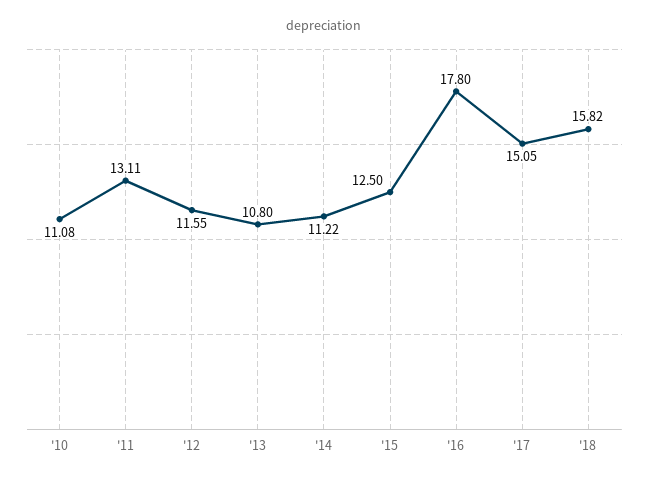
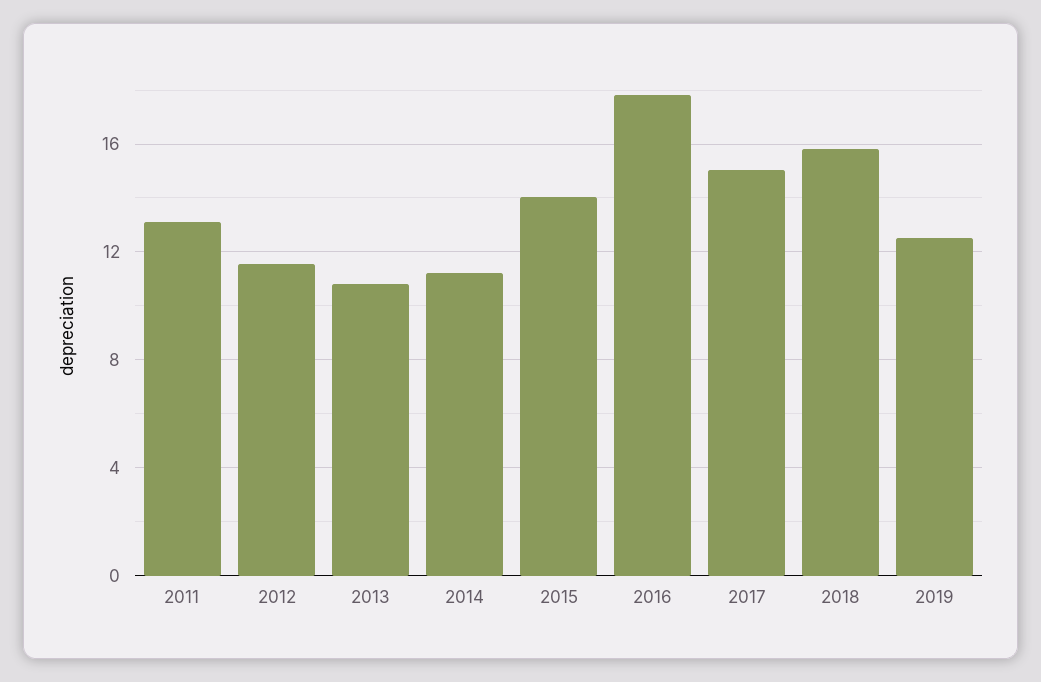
'10: 11.08 -> none
'15: 12.5 -> 14
2019: none -> 12.5

